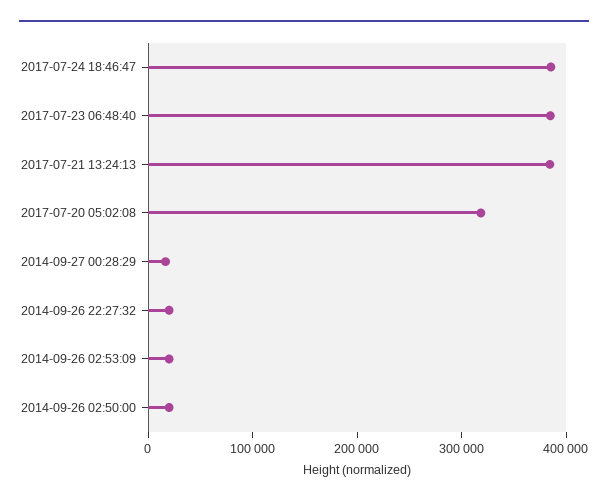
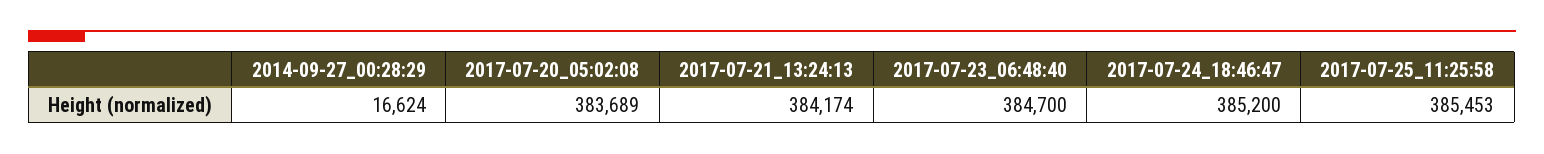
2017-07-20 05:02:08: 320000 -> 383689
2014-09-26 22:27:32: 20000 -> none
2014-09-26 02:53:09: 20000 -> none
2014-09-26 02:50:00: 20000 -> none
2017-07-25_11:25:58: none -> 385453

